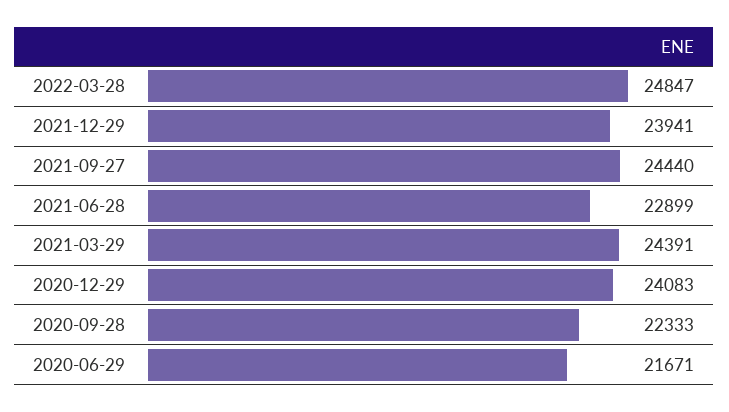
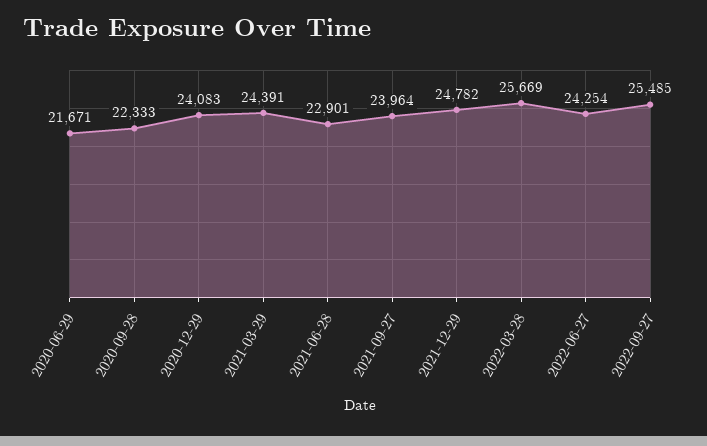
2022-03-28: 24847 -> 25669
2021-12-29: 23941 -> 24782
2021-09-27: 24440 -> 23964
2021-06-28: 22899 -> 22901
2022-06-27: none -> 24254
2022-09-27: none -> 25485

